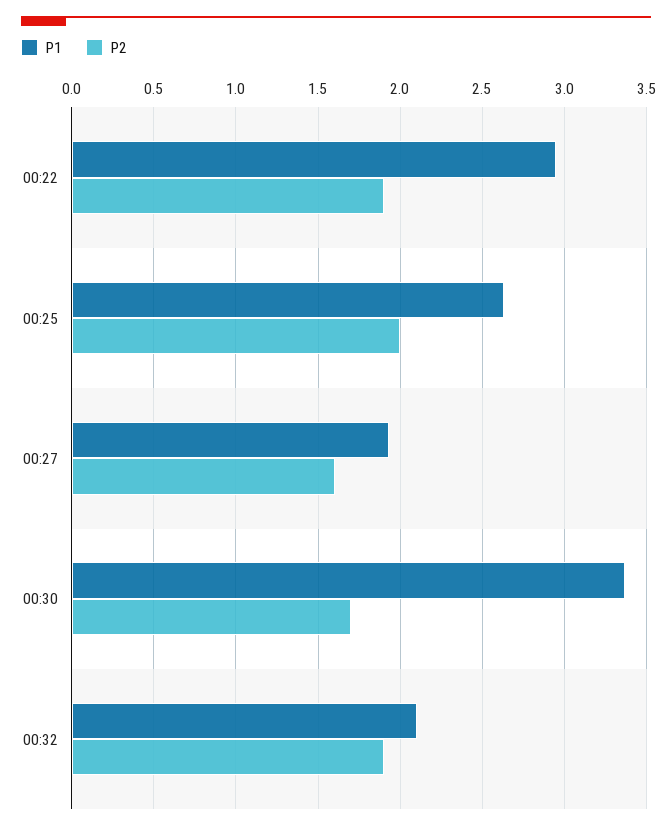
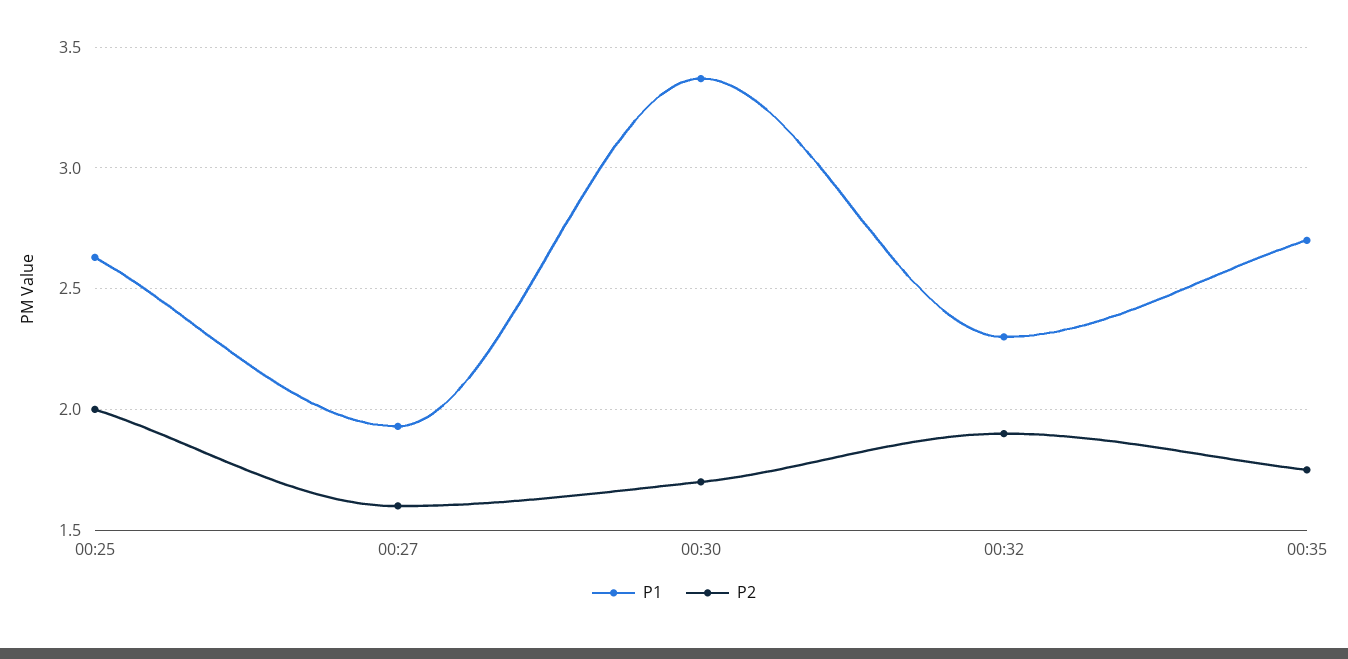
P1, 00:22: 2.95 -> none
P2, 00:22: 1.9 -> none
P1, 00:32: 2.1 -> 2.3
P1, 00:35: none -> 2.7
P2, 00:35: none -> 1.75

